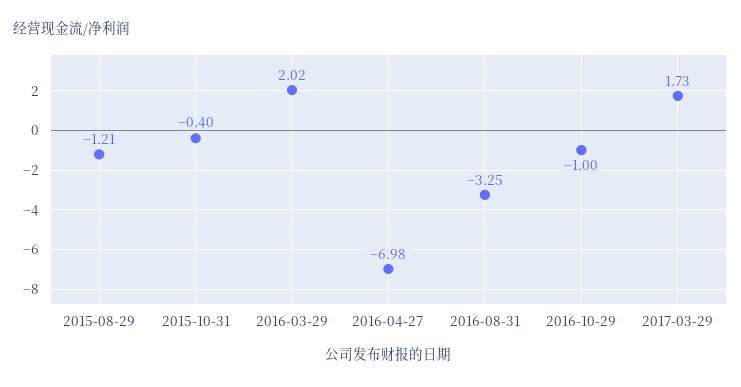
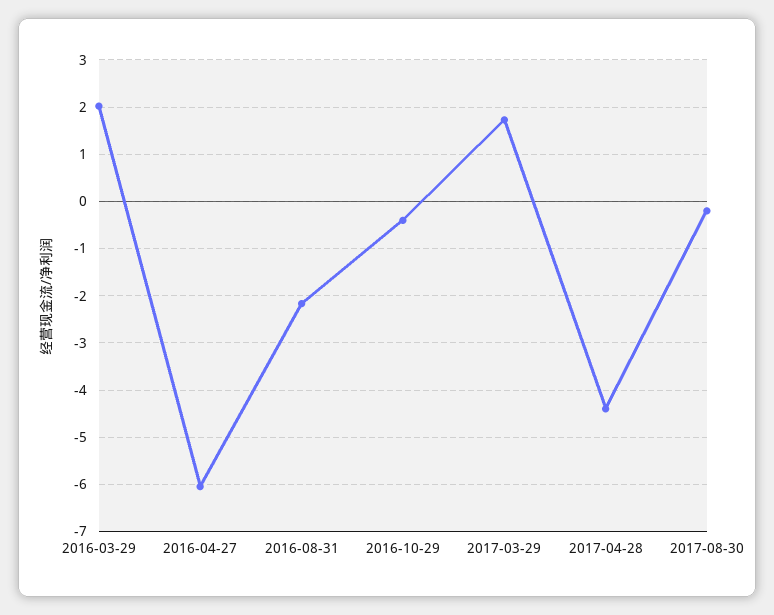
2015-08-29: -1.21 -> none
2015-10-31: -0.4 -> none
2016-04-27: -6.98 -> -6
2016-08-31: -3.25 -> -2.2
2016-10-29: -1 -> -0.4
2017-04-28: none -> -4.4
2017-08-30: none -> -0.2

